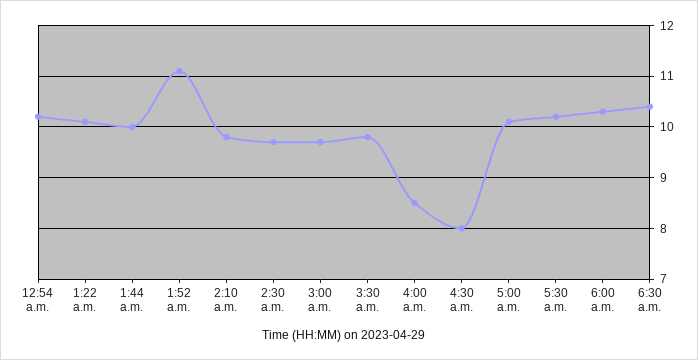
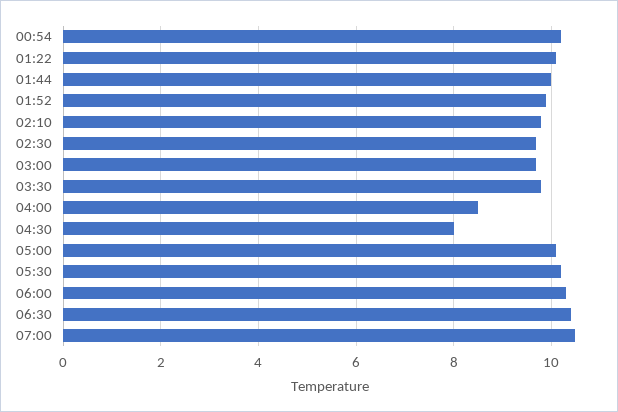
1:52 a.m.: 11 -> 10
07:00: none -> 10.5

